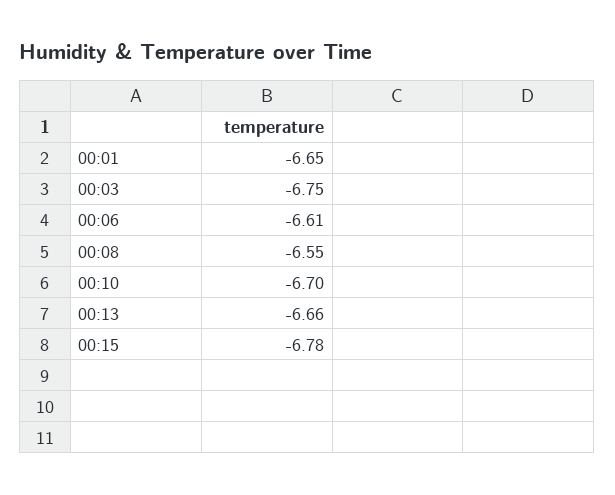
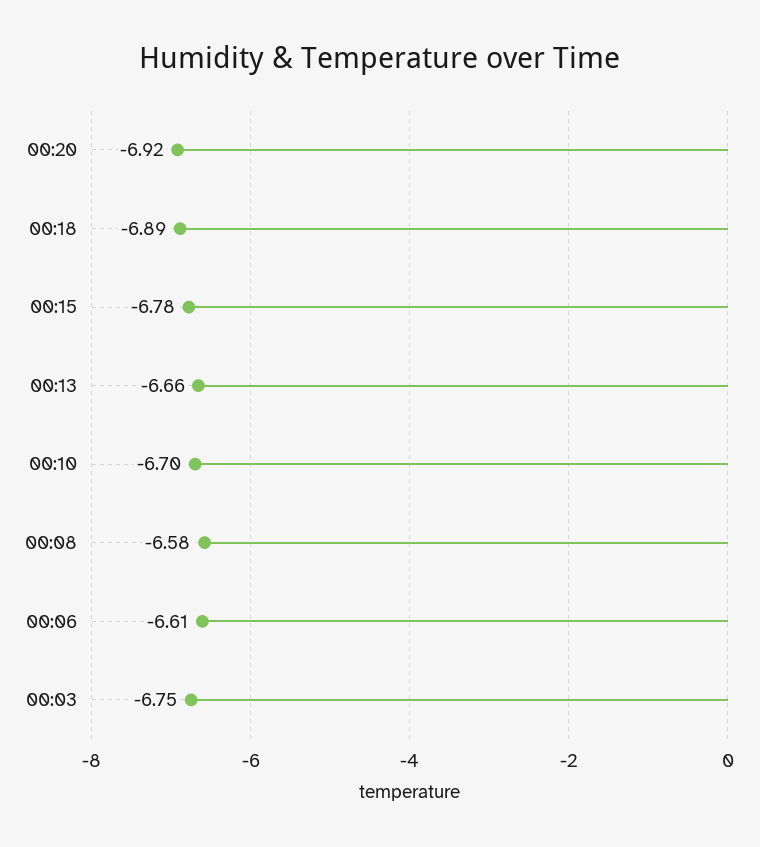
00:01: -6.65 -> none
00:08: -6.55 -> -6.58
00:20: none -> -6.92
00:18: none -> -6.89

